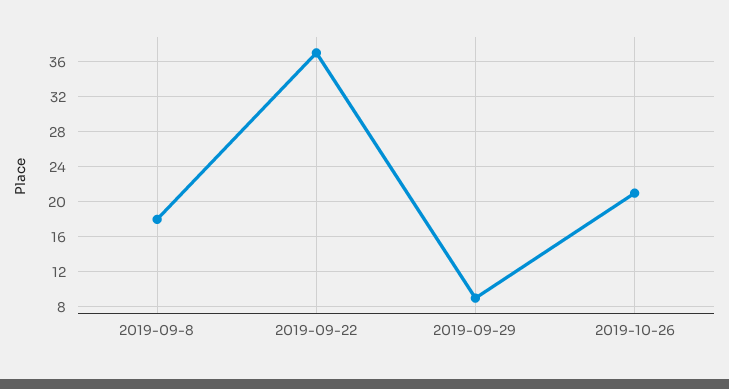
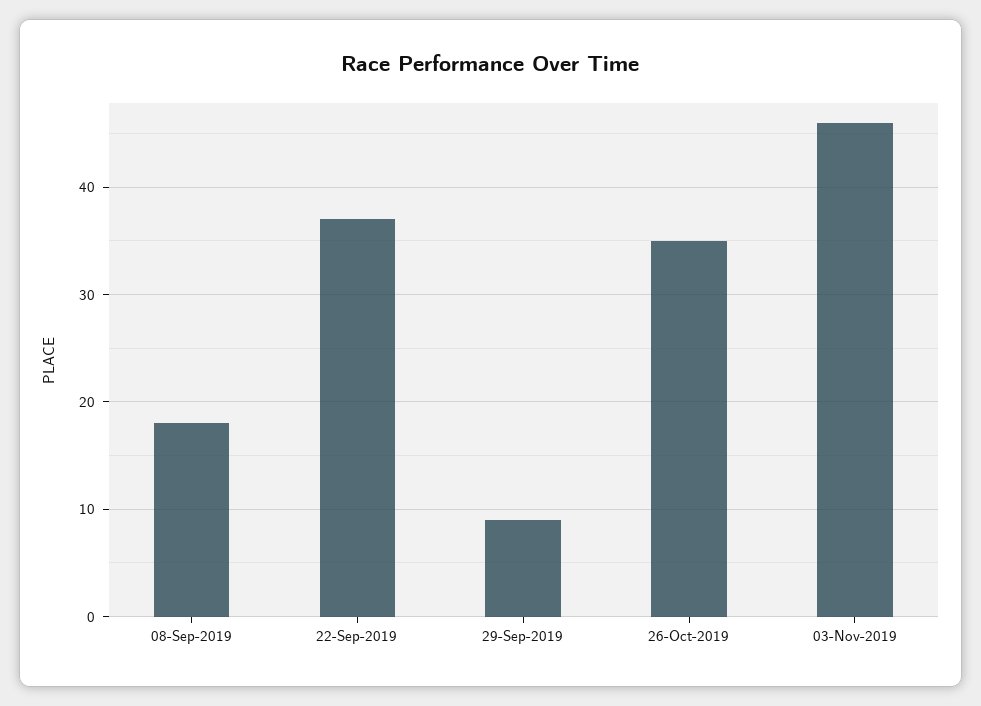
2019-10-26: 21 -> 35
03-Nov-2019: none -> 46

